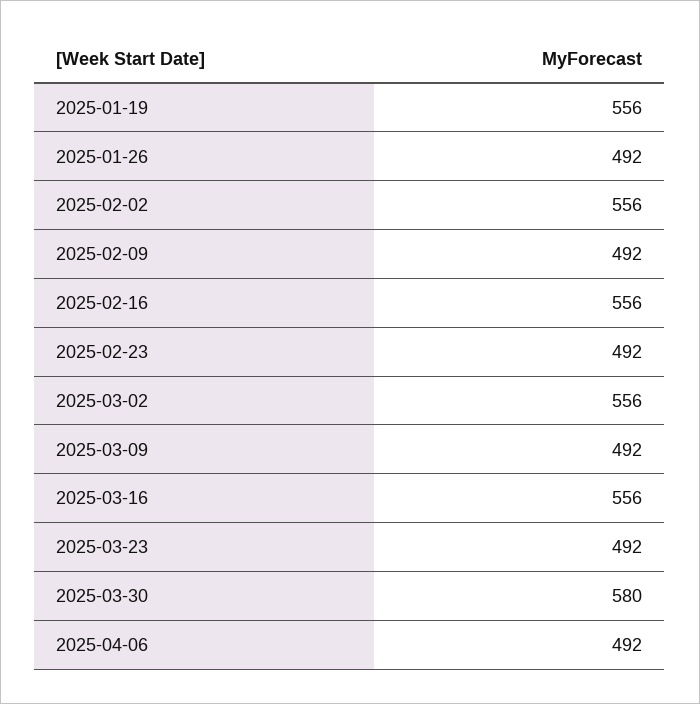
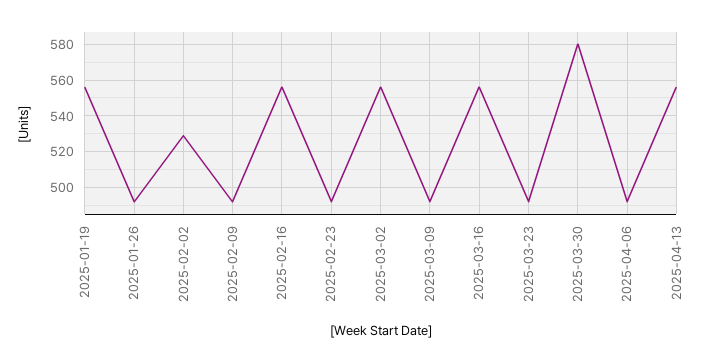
2025-02-02: 556 -> 530
2025-04-13: none -> 555

